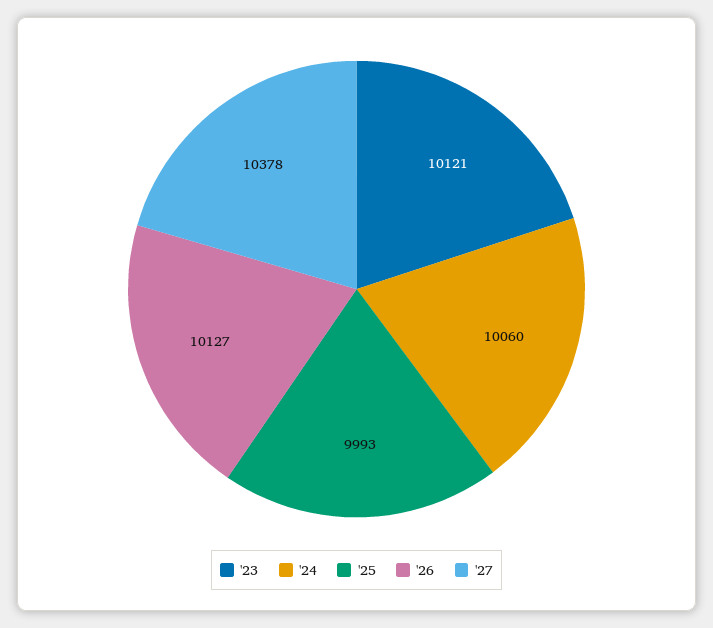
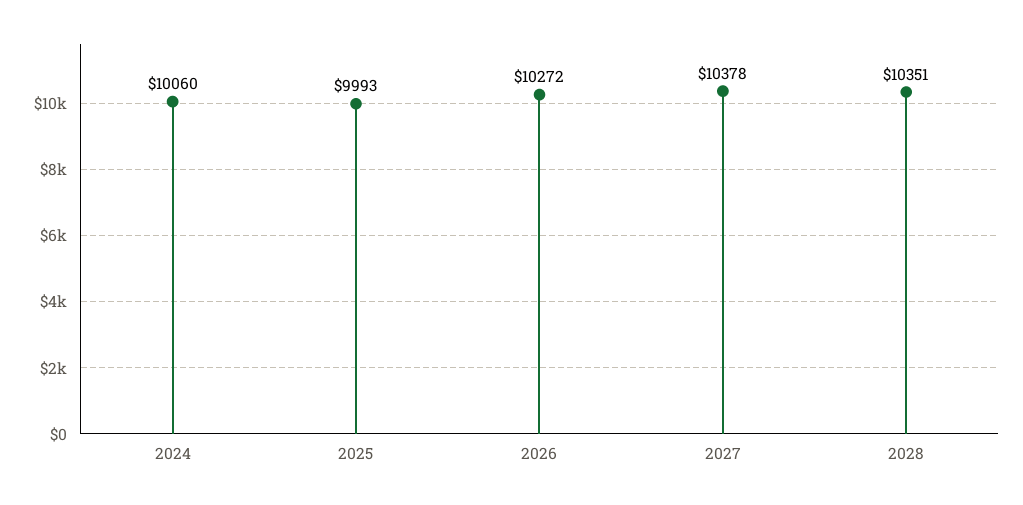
'23: 10121 -> none
'26: 10127 -> 10272
2028: none -> 10351

